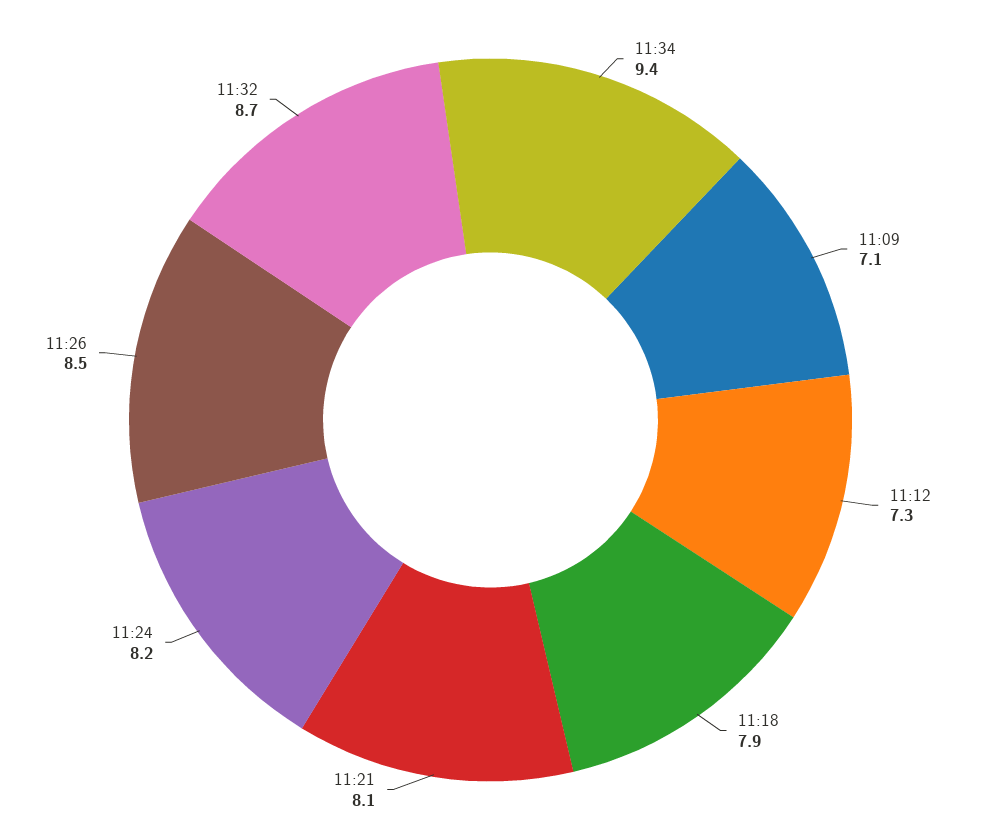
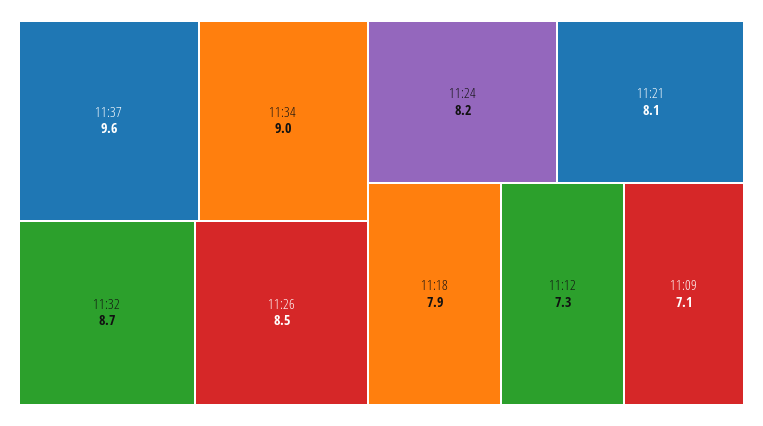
11:34: 9.4 -> 9
11:37: none -> 9.6

